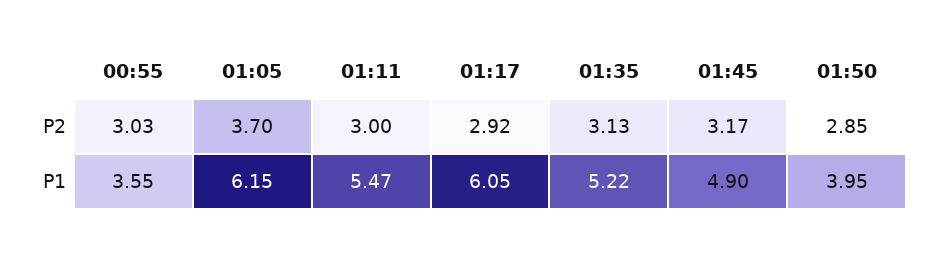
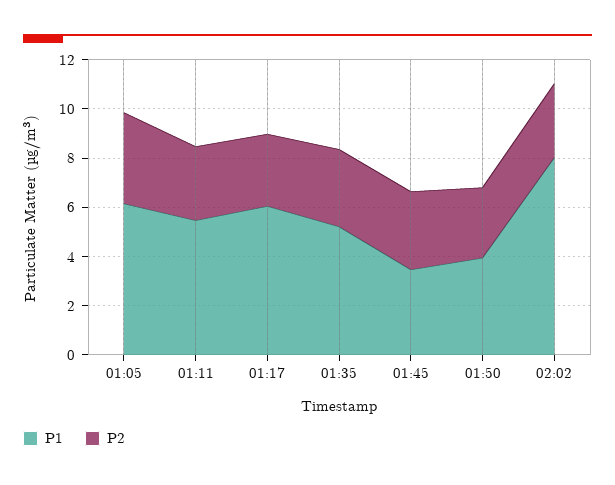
P2, 00:55: 3.03 -> none
P1, 00:55: 3.55 -> none
P1, 01:45: 4.9 -> 3.5
P1, 02:02: none -> 8
P2, 02:02: none -> 3

